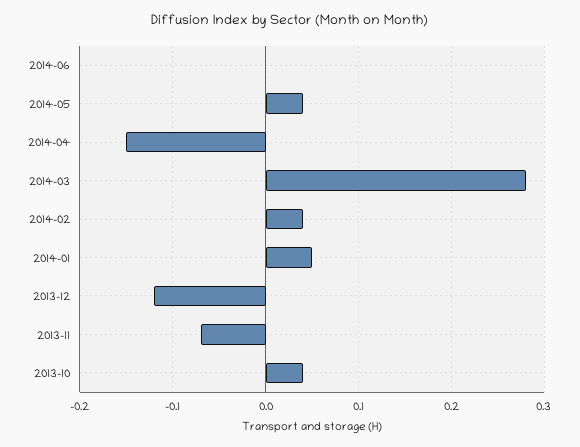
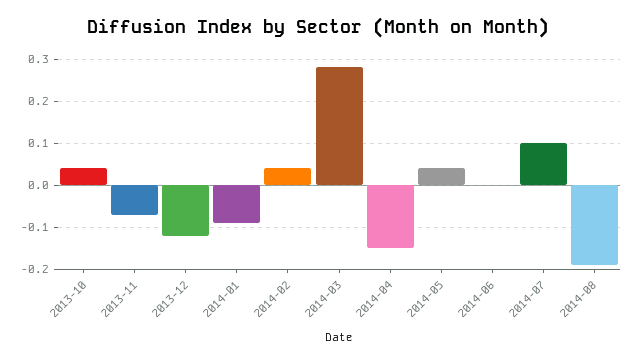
2014-01: 0.05 -> -0.1
2014-07: none -> 0.1
2014-08: none -> -0.2

